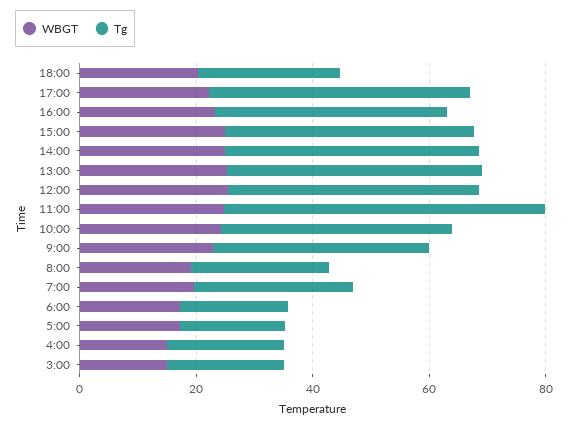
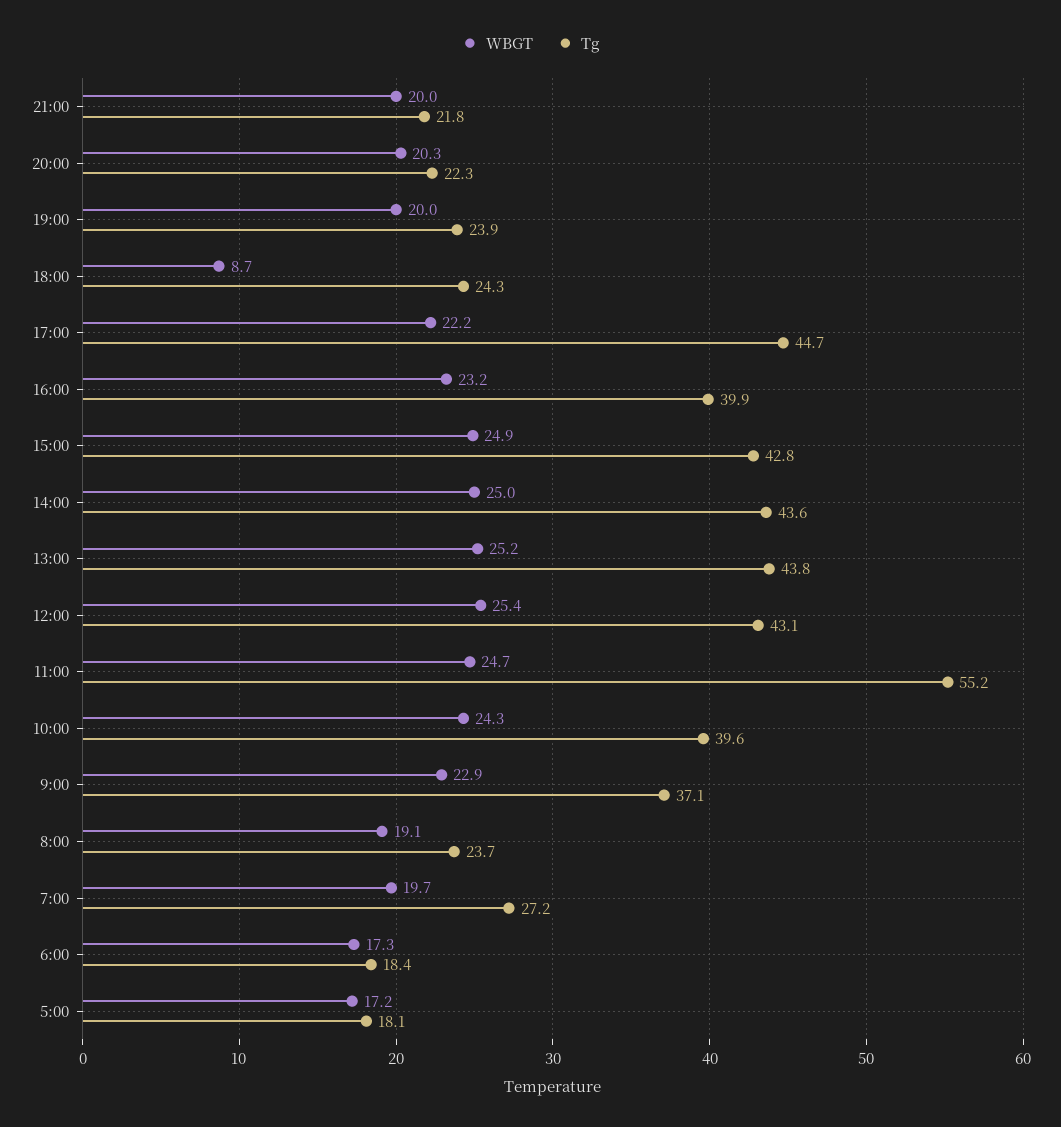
WBGT, 18:00: 20 -> 8.7
WBGT, 4:00: 15 -> none
Tg, 4:00: 20 -> none
WBGT, 3:00: 15 -> none
Tg, 3:00: 20 -> none
WBGT, 21:00: none -> 20
Tg, 21:00: none -> 21.8
WBGT, 20:00: none -> 20.3
Tg, 20:00: none -> 22.3
WBGT, 19:00: none -> 20
Tg, 19:00: none -> 23.9

